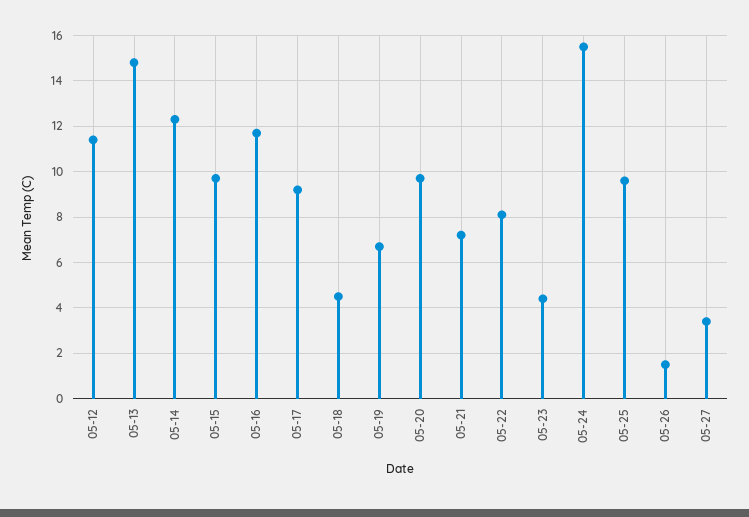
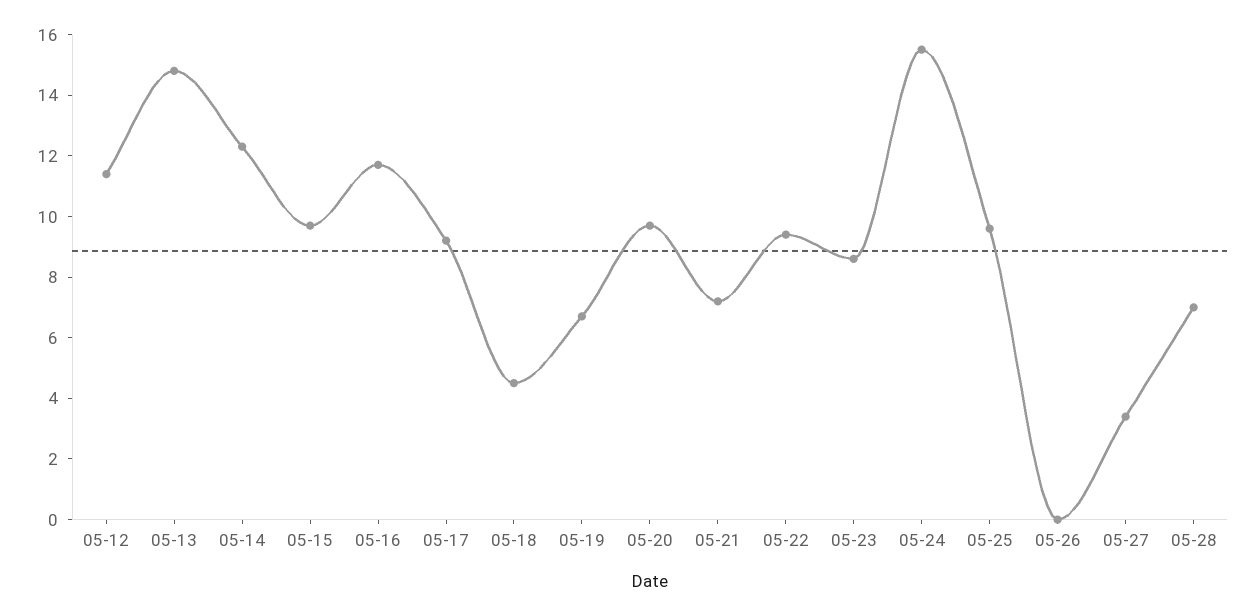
05-22: 8 -> 9.5
05-23: 4.5 -> 8.5
05-26: 1.5 -> 0
05-28: none -> 7

